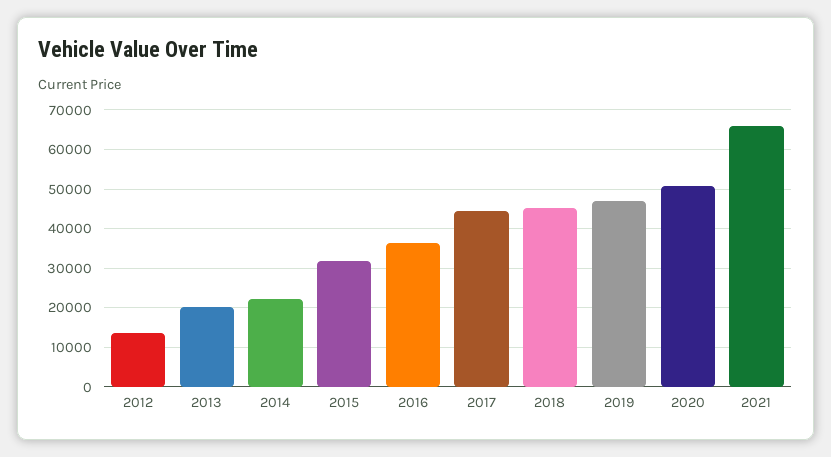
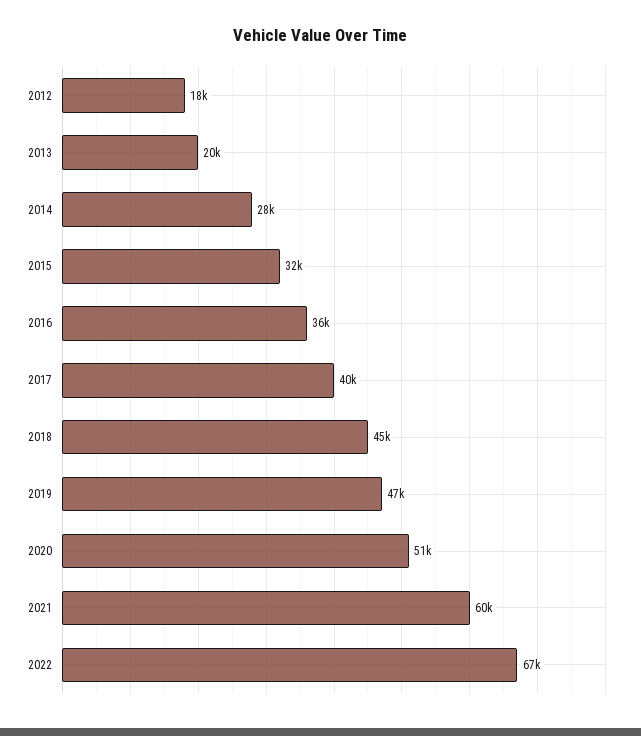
2012: 14000 -> 18000
2014: 22000 -> 28000
2017: 44000 -> 40000
2021: 66000 -> 60000
2022: none -> 67000

